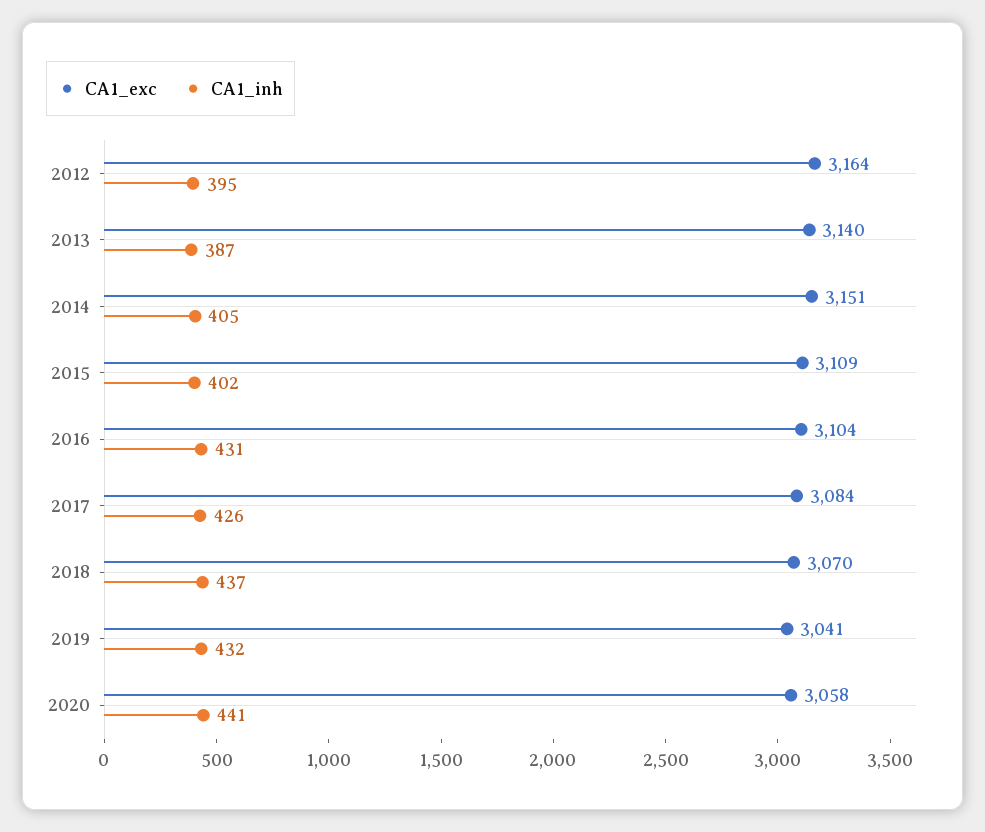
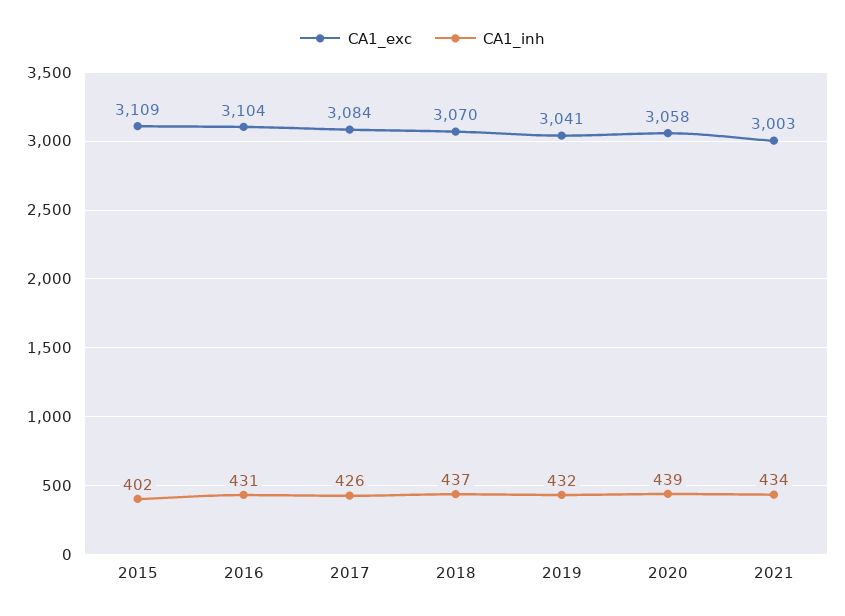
CA1_exc, 2012: 3164 -> none
CA1_inh, 2012: 395 -> none
CA1_exc, 2013: 3140 -> none
CA1_inh, 2013: 387 -> none
CA1_exc, 2014: 3151 -> none
CA1_inh, 2014: 405 -> none
CA1_inh, 2020: 441 -> 439
CA1_exc, 2021: none -> 3003
CA1_inh, 2021: none -> 434

